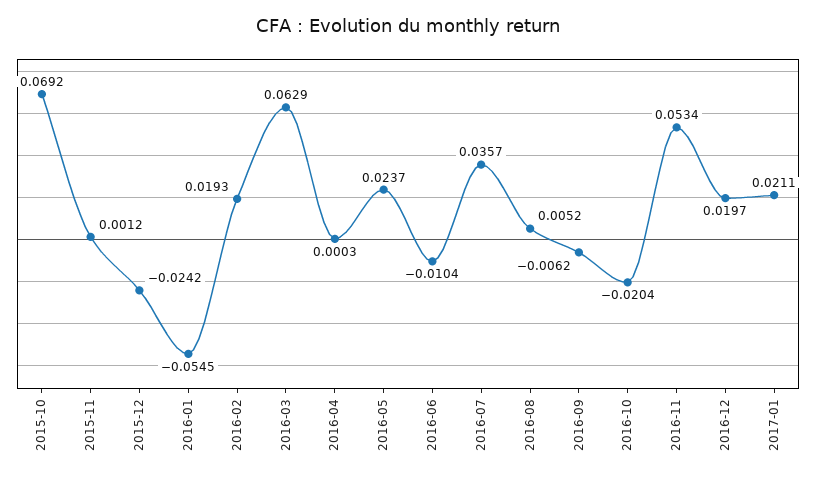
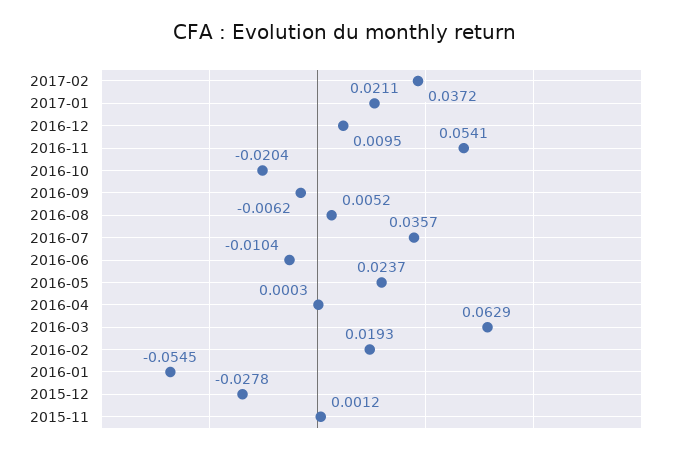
2015-10: 0.0692 -> none
2015-12: -0.0242 -> -0.0278
2016-11: 0.0534 -> 0.0541
2016-12: 0.0197 -> 0.0095
2017-02: none -> 0.0372

